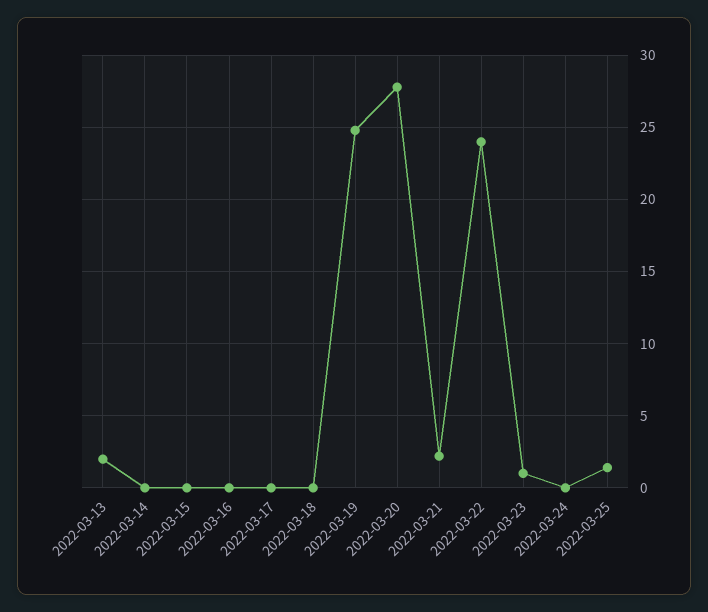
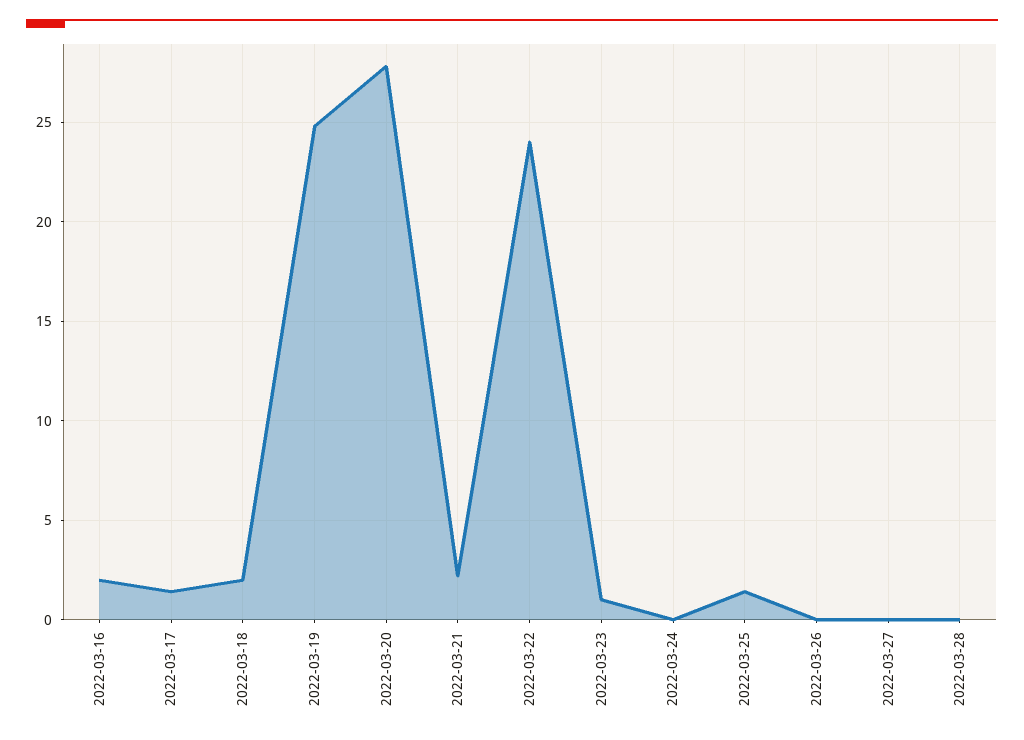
2022-03-13: 2 -> none
2022-03-14: 0 -> none
2022-03-15: 0 -> none
2022-03-16: 0 -> 2
2022-03-17: 0 -> 1.5
2022-03-18: 0 -> 2
2022-03-26: none -> 0
2022-03-27: none -> 0
2022-03-28: none -> 0

